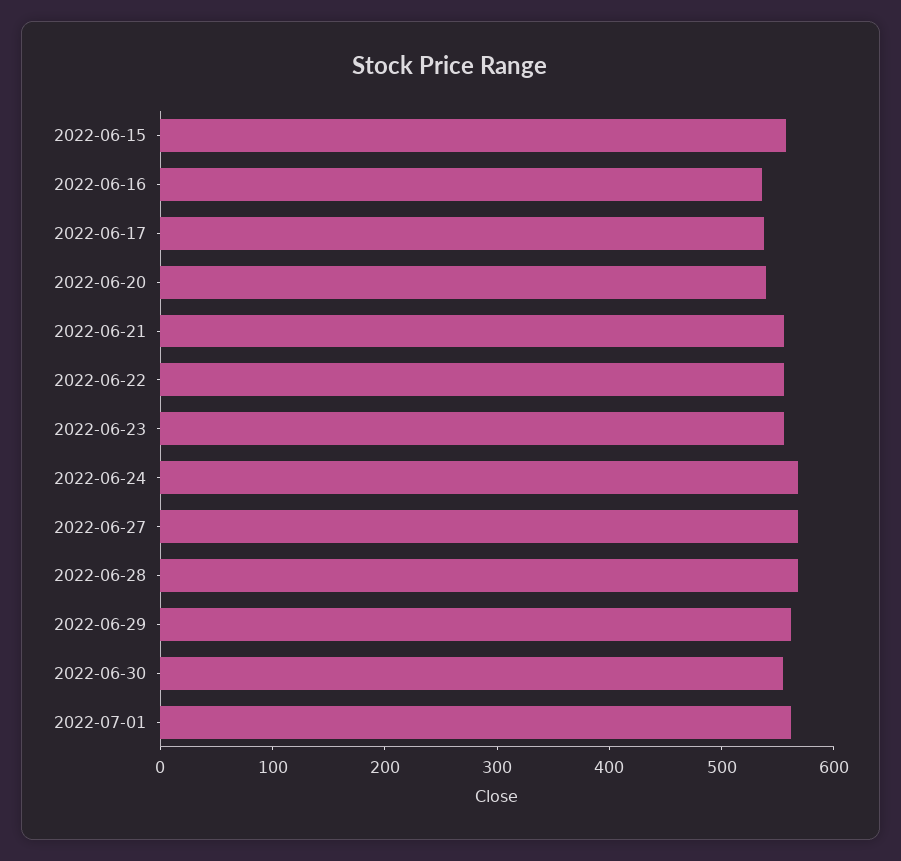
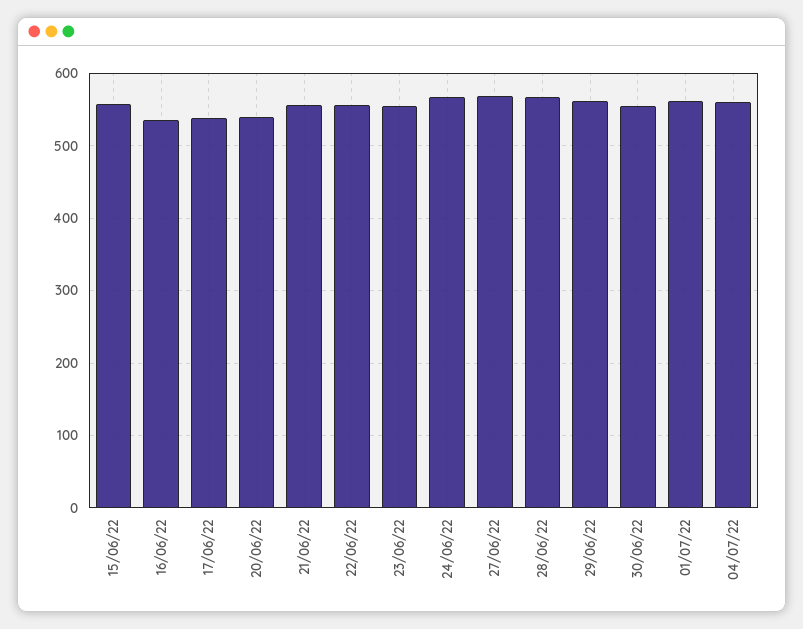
04/07/22: none -> 560

